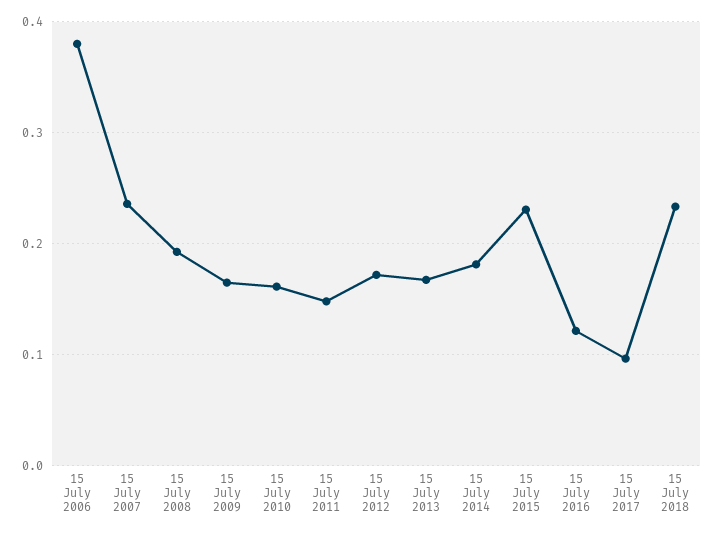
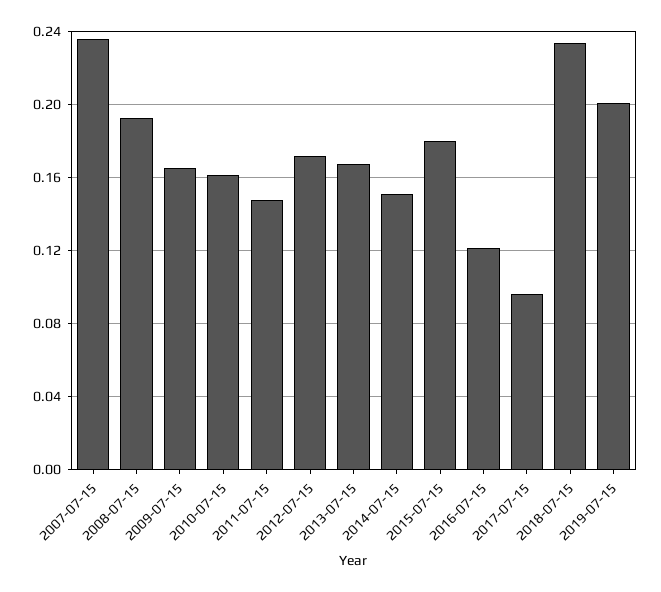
15 July 2006: 0.38 -> none
15 July 2014: 0.18 -> 0.15
15 July 2015: 0.23 -> 0.18
2019-07-15: none -> 0.2

